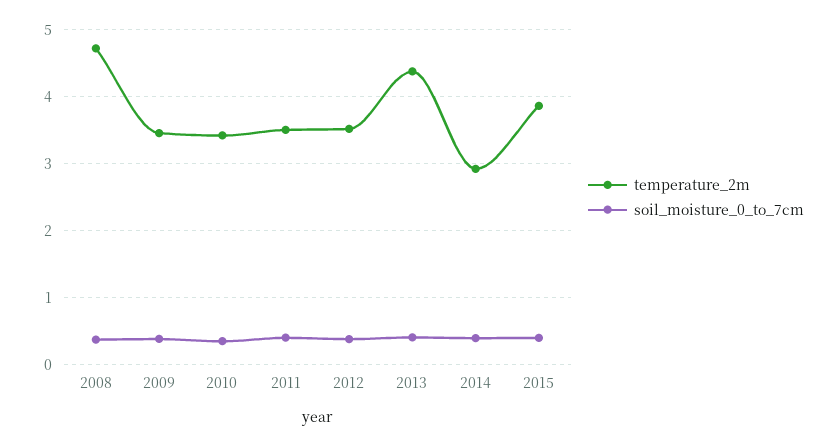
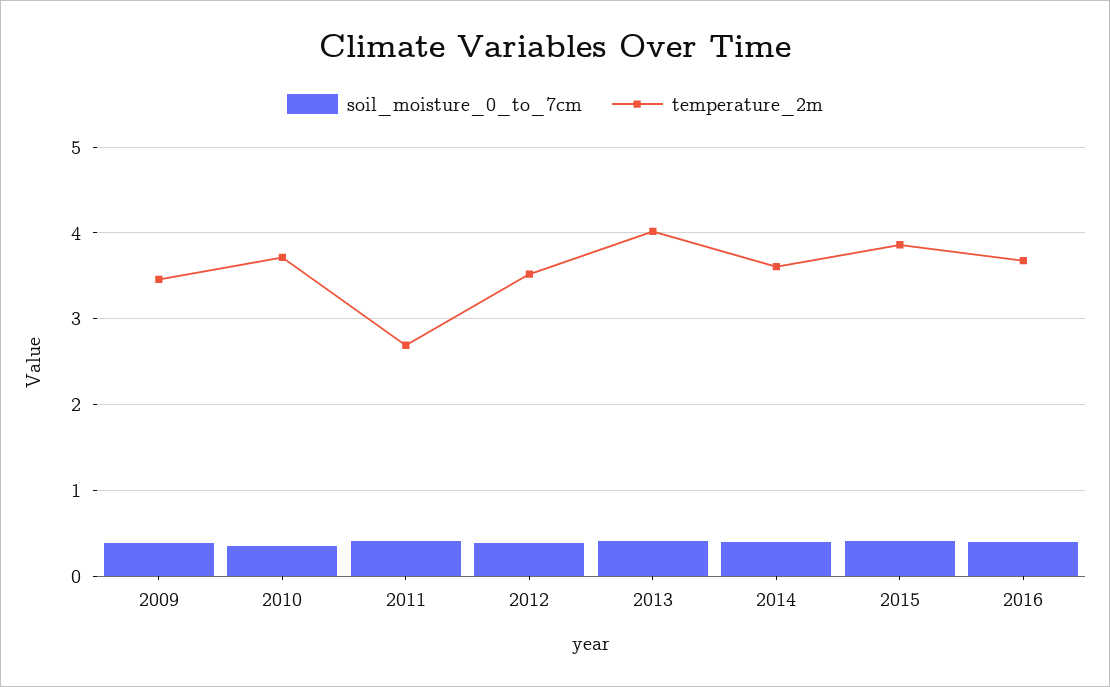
temperature_2m, 2008: 4.7 -> none
soil_moisture_0_to_7cm, 2008: 0.4 -> none
temperature_2m, 2010: 3.4 -> 3.7
temperature_2m, 2011: 3.5 -> 2.7
temperature_2m, 2013: 4.4 -> 4
temperature_2m, 2014: 2.9 -> 3.6
soil_moisture_0_to_7cm, 2016: none -> 0.4
temperature_2m, 2016: none -> 3.7

